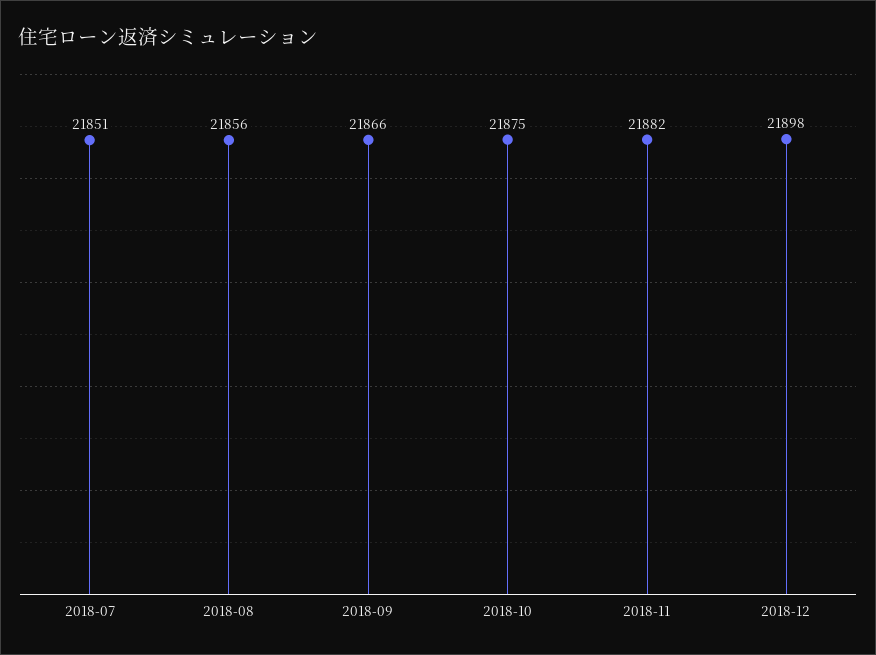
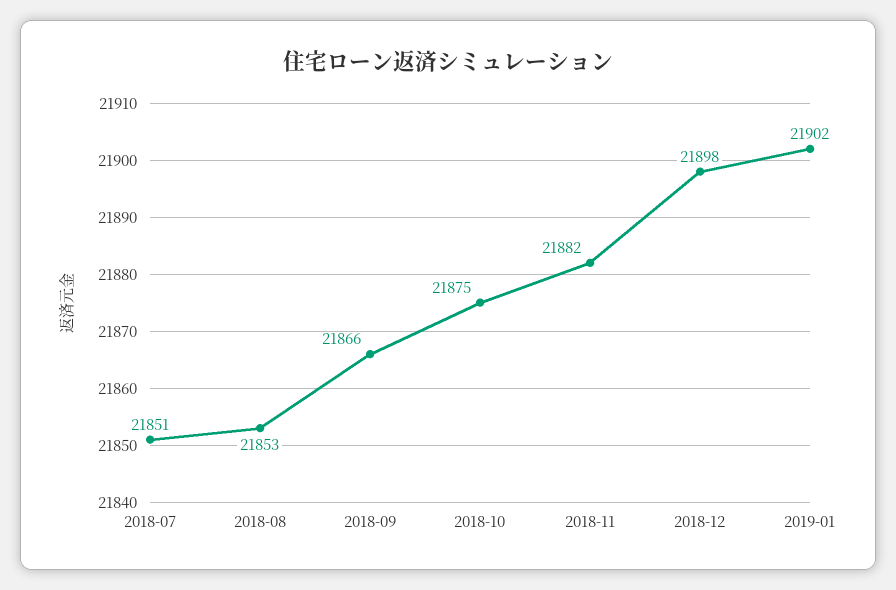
2018-08: 21856 -> 21853
2019-01: none -> 21902

